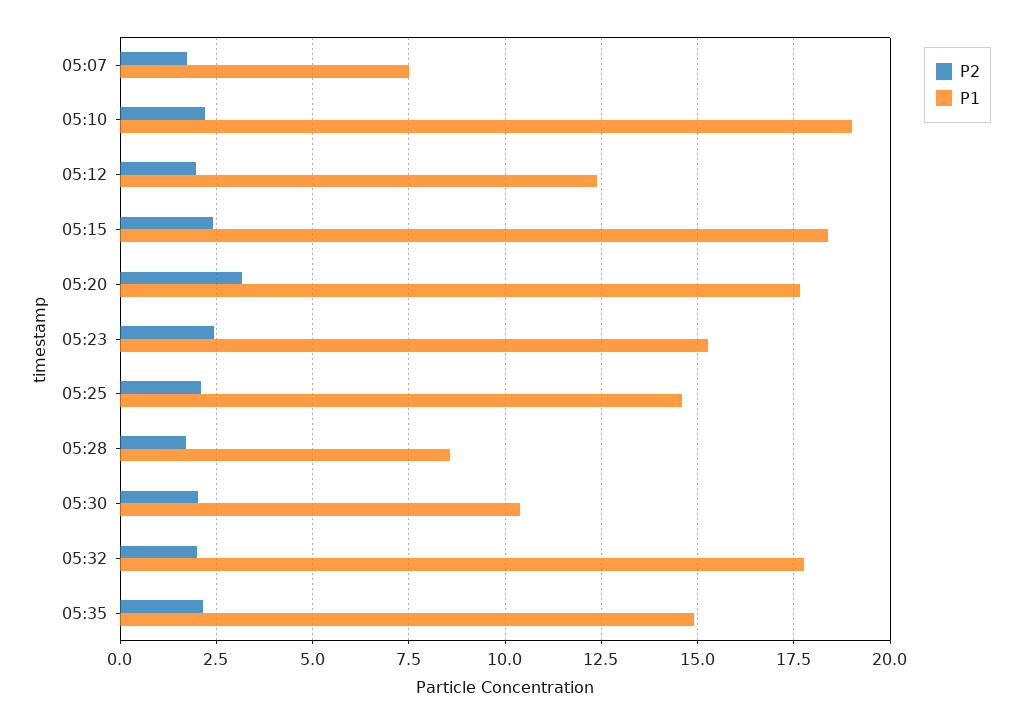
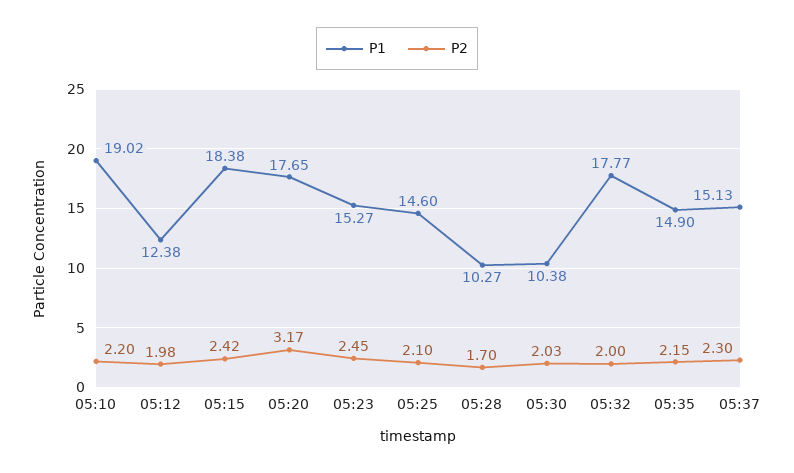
P2, 05:07: 1.75 -> none
P1, 05:07: 7.5 -> none
P1, 05:28: 8.5 -> 10.27
P1, 05:37: none -> 15.13
P2, 05:37: none -> 2.3

